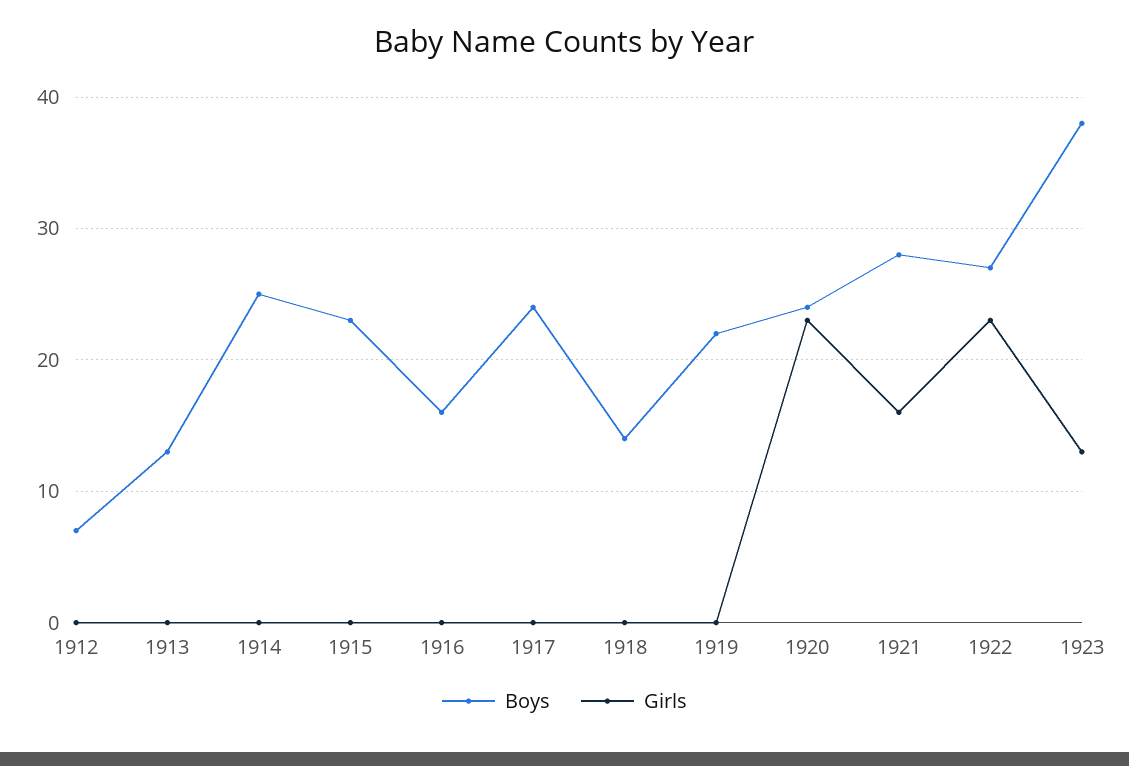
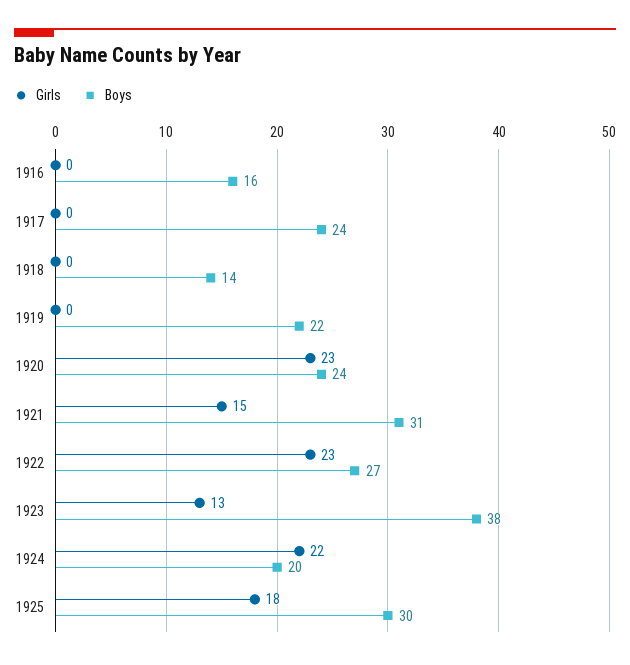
Boys, 1912: 7 -> none
Girls, 1912: 0 -> none
Boys, 1913: 13 -> none
Girls, 1913: 0 -> none
Boys, 1914: 25 -> none
Girls, 1914: 0 -> none
Boys, 1915: 23 -> none
Girls, 1915: 0 -> none
Boys, 1921: 28 -> 31
Girls, 1921: 16 -> 15
Girls, 1924: none -> 22
Boys, 1924: none -> 20
Girls, 1925: none -> 18
Boys, 1925: none -> 30

